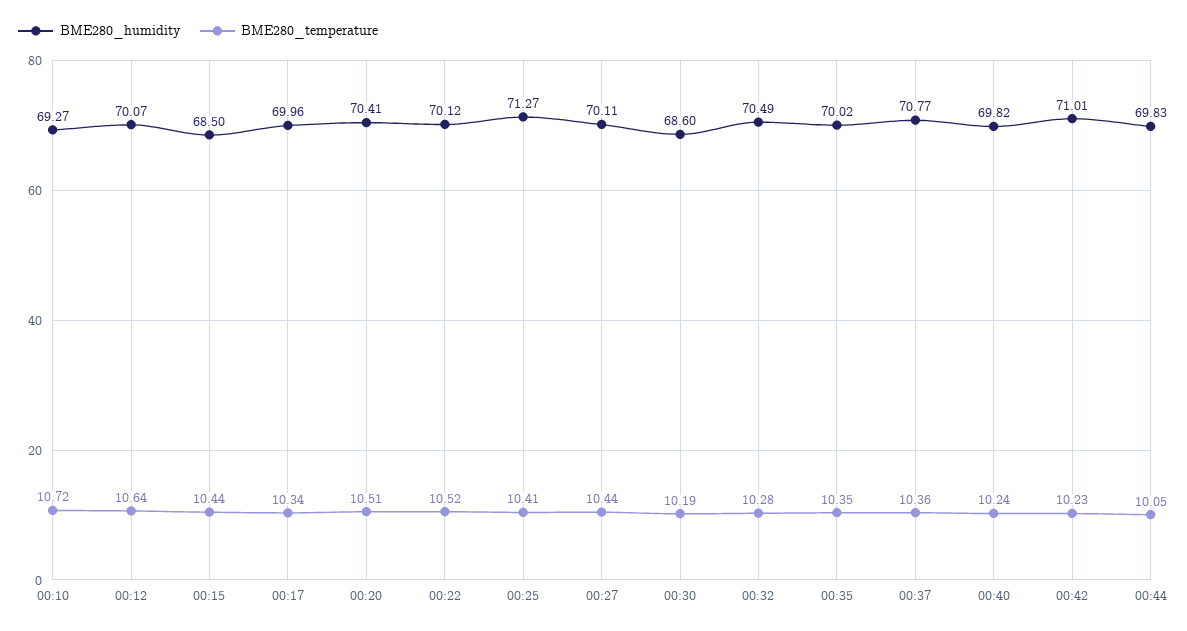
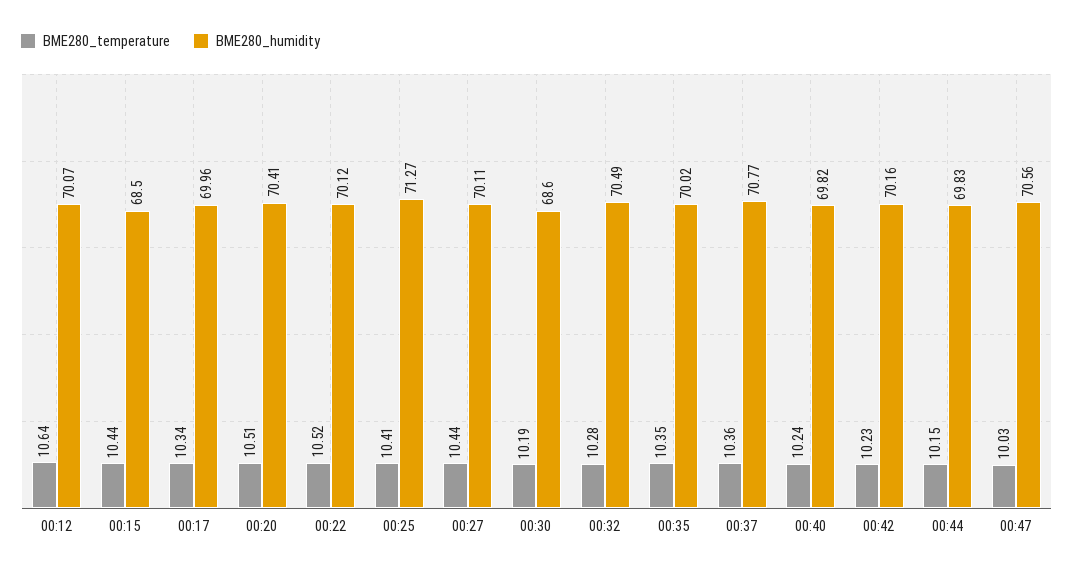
BME280_humidity, 00:10: 69.27 -> none
BME280_temperature, 00:10: 10.72 -> none
BME280_humidity, 00:42: 71.01 -> 70.16
BME280_temperature, 00:44: 10.05 -> 10.15
BME280_temperature, 00:47: none -> 10.03
BME280_humidity, 00:47: none -> 70.56

